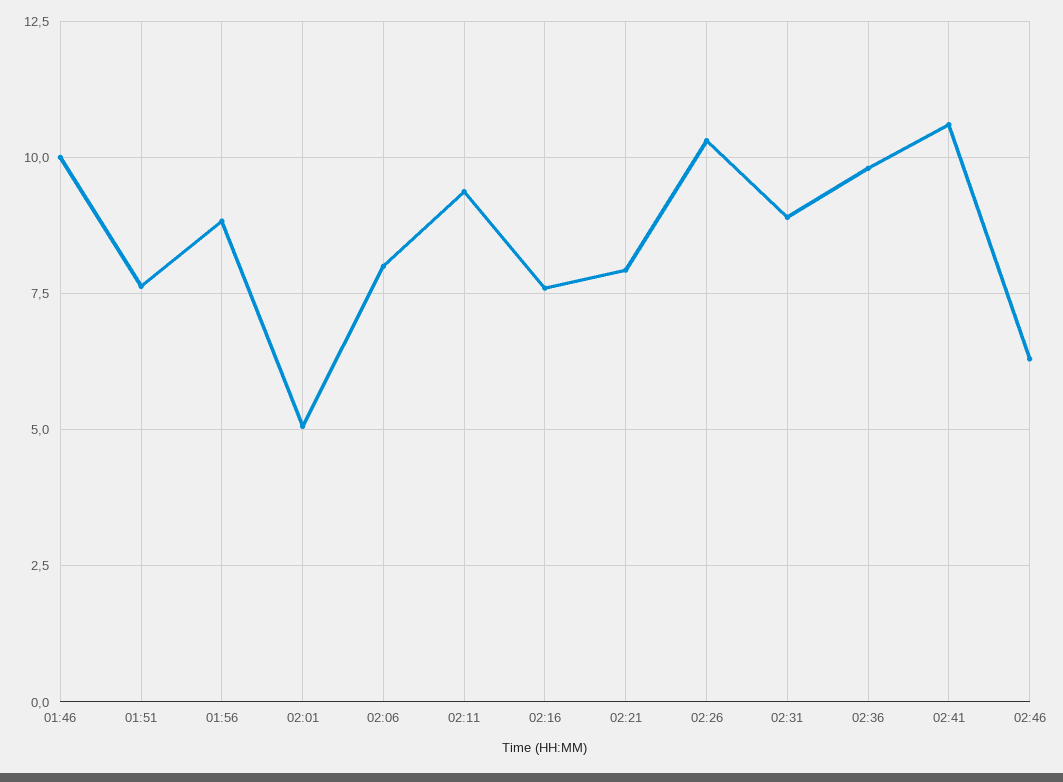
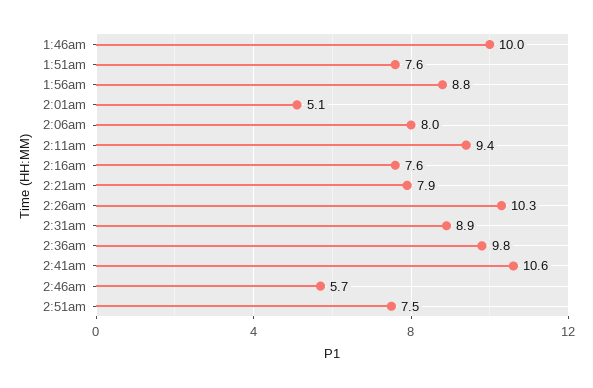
02:46: 6.25 -> 5.7
2:51am: none -> 7.5

